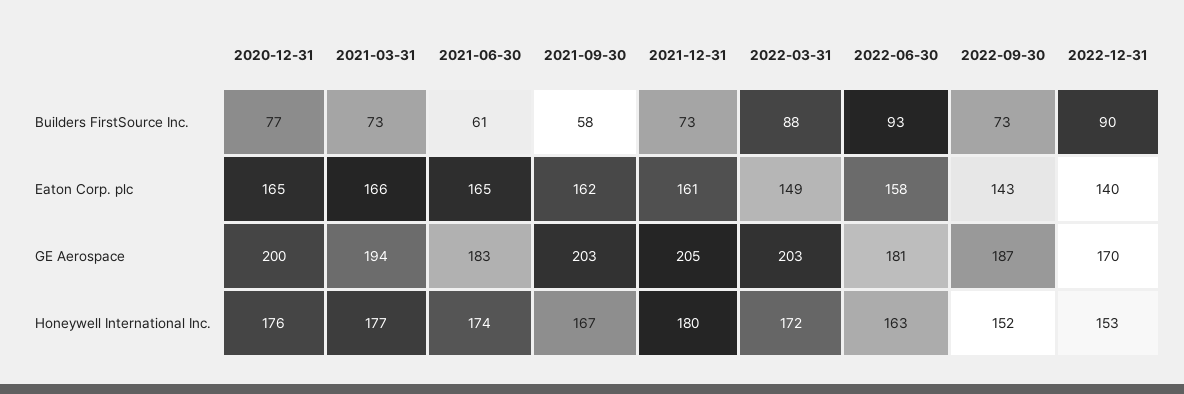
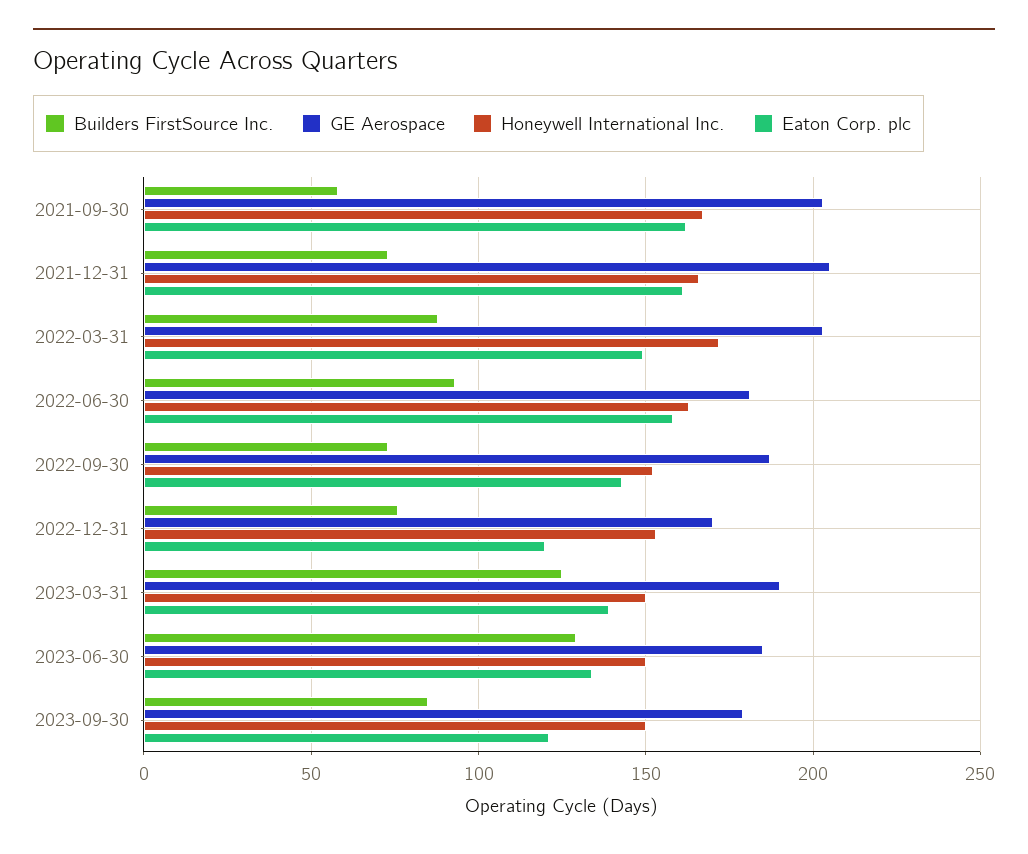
Builders FirstSource Inc., 2020-12-31: 77 -> none
Builders FirstSource Inc., 2021-03-31: 73 -> none
Builders FirstSource Inc., 2021-06-30: 61 -> none
Builders FirstSource Inc., 2022-12-31: 90 -> 75
Eaton Corp. plc, 2020-12-31: 165 -> none
Eaton Corp. plc, 2021-03-31: 166 -> none
Eaton Corp. plc, 2021-06-30: 165 -> none
Eaton Corp. plc, 2022-12-31: 140 -> 120
GE Aerospace, 2020-12-31: 200 -> none
GE Aerospace, 2021-03-31: 194 -> none
GE Aerospace, 2021-06-30: 183 -> none
Honeywell International Inc., 2020-12-31: 176 -> none
Honeywell International Inc., 2021-03-31: 177 -> none
Honeywell International Inc., 2021-06-30: 174 -> none
Honeywell International Inc., 2021-12-31: 180 -> 165
Builders FirstSource Inc., 2023-03-31: none -> 125
GE Aerospace, 2023-03-31: none -> 190
Honeywell International Inc., 2023-03-31: none -> 150
Eaton Corp. plc, 2023-03-31: none -> 140
Builders FirstSource Inc., 2023-06-30: none -> 130
GE Aerospace, 2023-06-30: none -> 185
Honeywell International Inc., 2023-06-30: none -> 150
Eaton Corp. plc, 2023-06-30: none -> 135
Builders FirstSource Inc., 2023-09-30: none -> 85
GE Aerospace, 2023-09-30: none -> 180
Honeywell International Inc., 2023-09-30: none -> 150
Eaton Corp. plc, 2023-09-30: none -> 120

